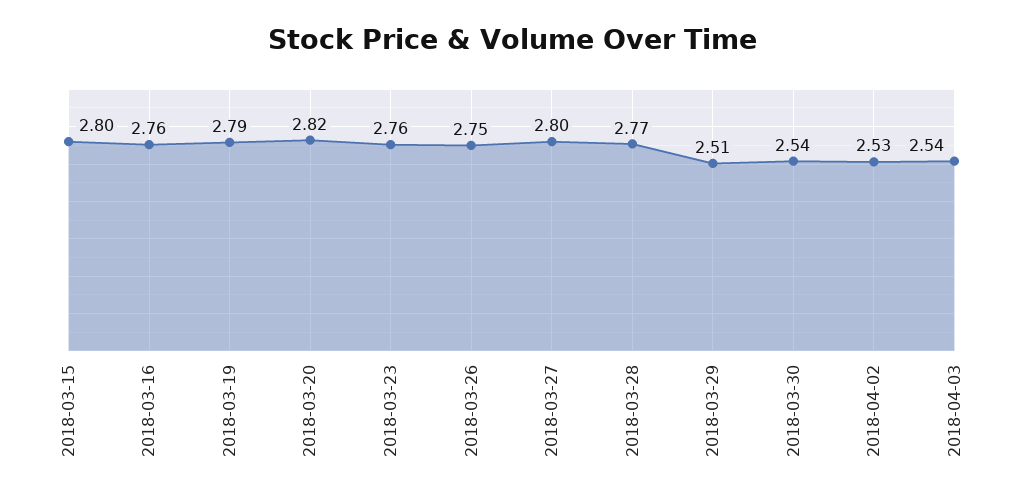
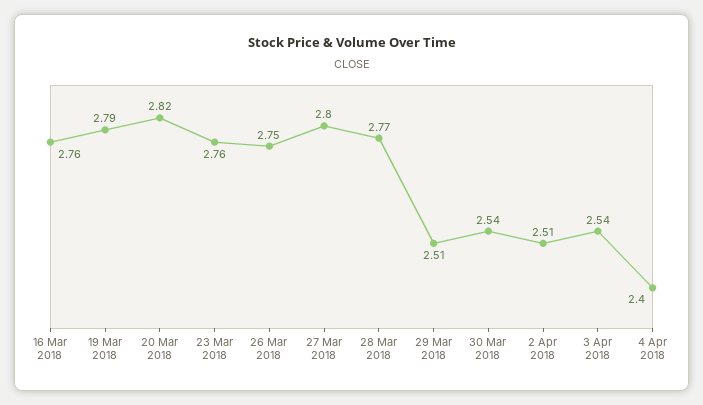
2018-03-15: 2.8 -> none
2018-04-02: 2.53 -> 2.51
4 Apr 2018: none -> 2.4

